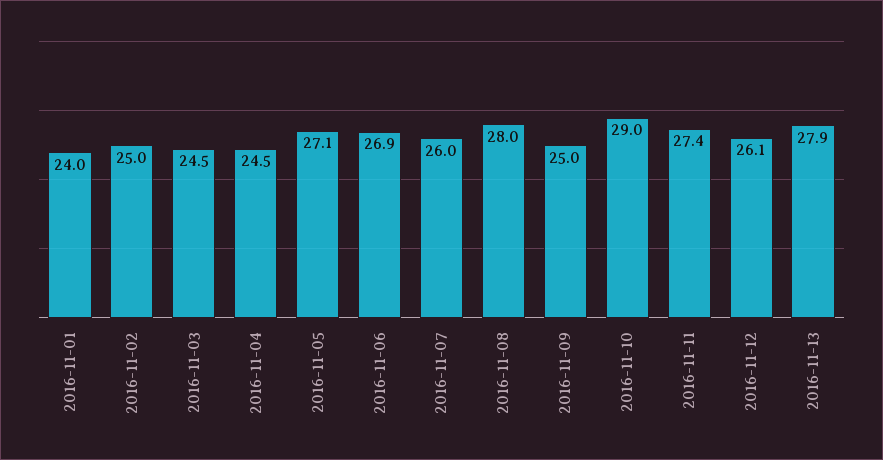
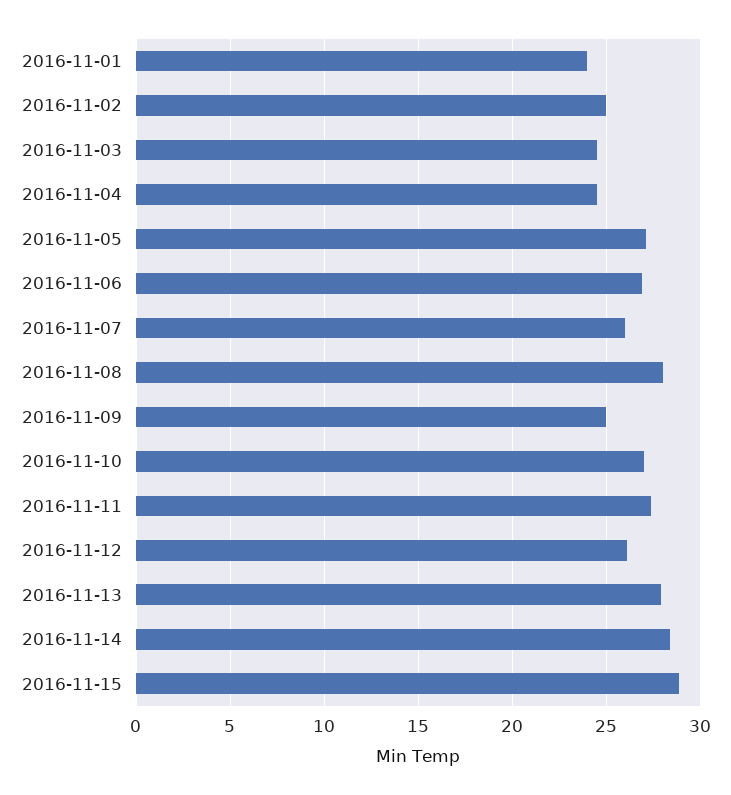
2016-11-10: 29 -> 27
2016-11-14: none -> 28.5
2016-11-15: none -> 29

